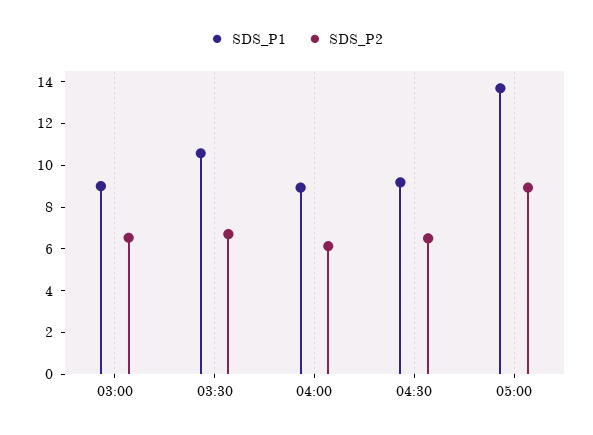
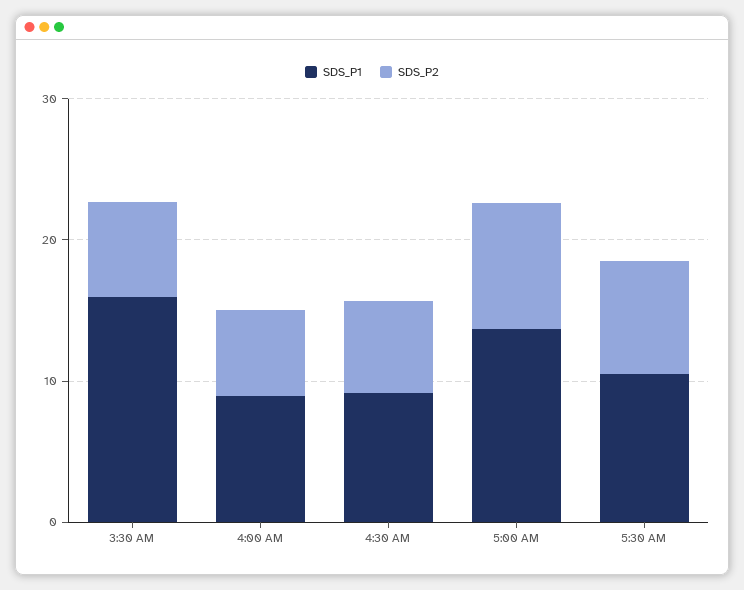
SDS_P1, 03:00: 9 -> none
SDS_P2, 03:00: 6.5 -> none
SDS_P1, 03:30: 10.5 -> 16
SDS_P1, 5:30 AM: none -> 10
SDS_P2, 5:30 AM: none -> 8

